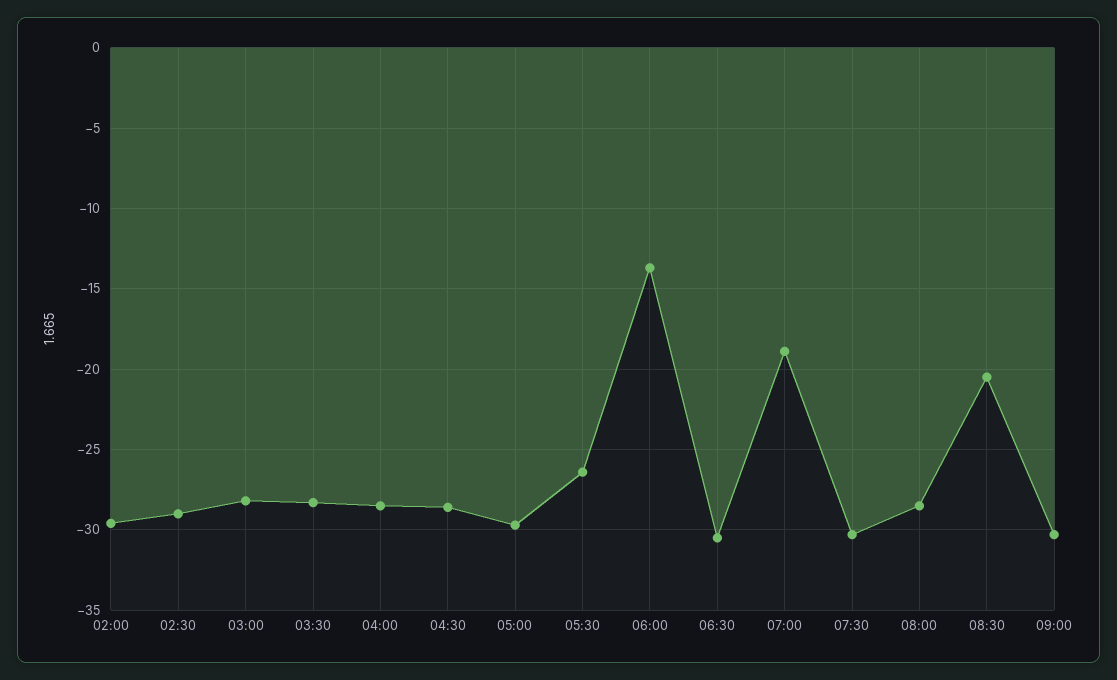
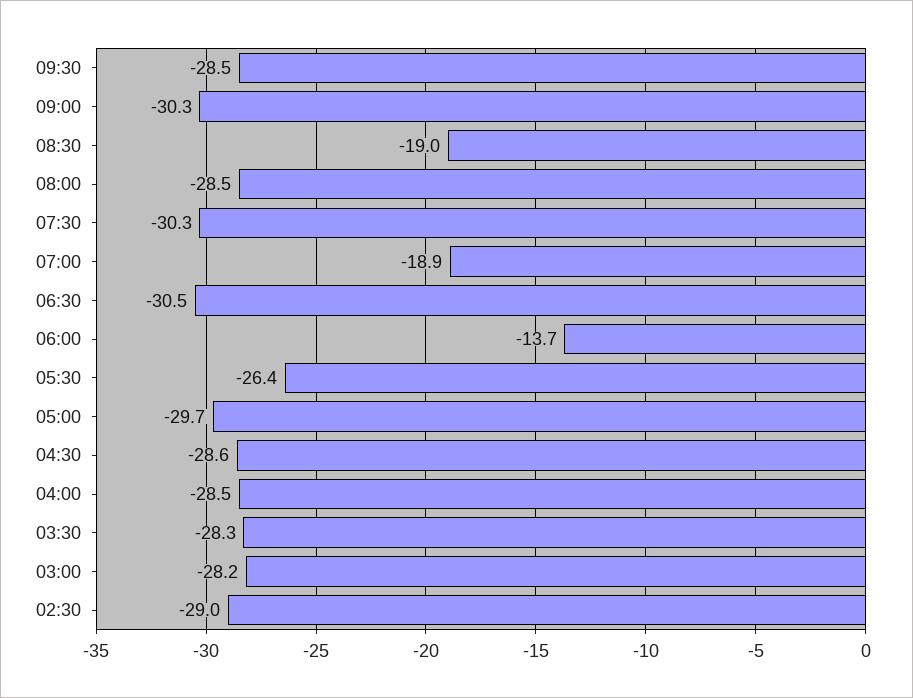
02:00: -29.5 -> none
08:30: -20.5 -> -19
09:30: none -> -28.5

